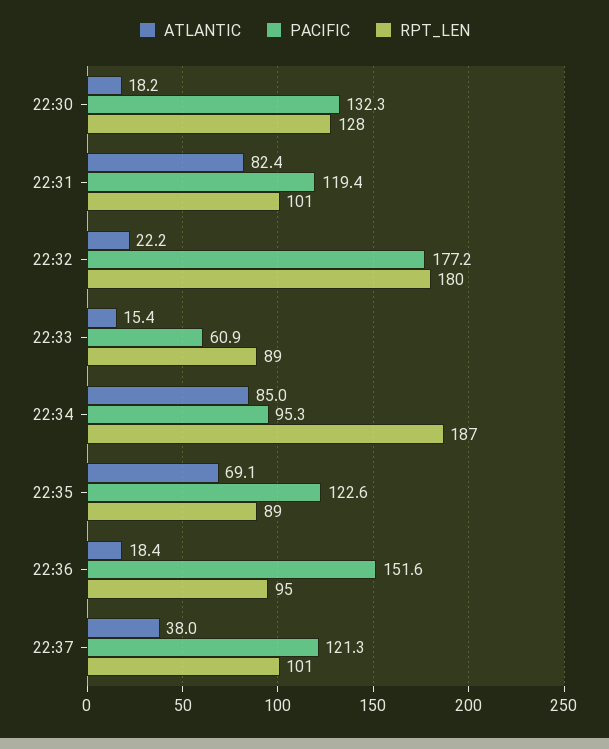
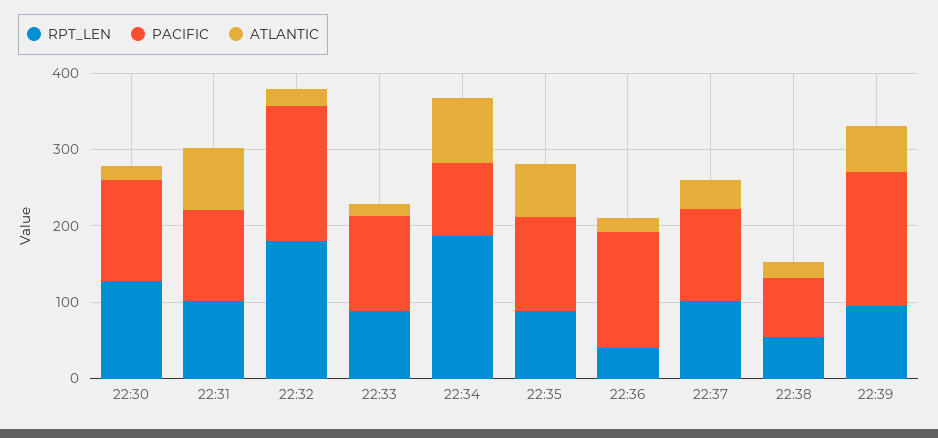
PACIFIC, 22:33: 60.9 -> 120
RPT_LEN, 22:36: 95 -> 40
RPT_LEN, 22:38: none -> 60
PACIFIC, 22:38: none -> 80
ATLANTIC, 22:38: none -> 20
RPT_LEN, 22:39: none -> 100
PACIFIC, 22:39: none -> 180
ATLANTIC, 22:39: none -> 60

